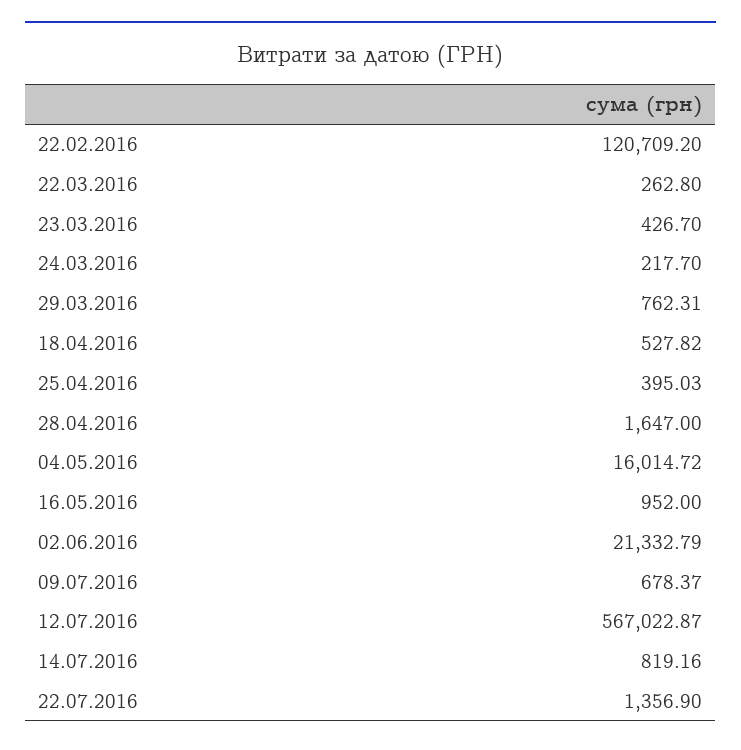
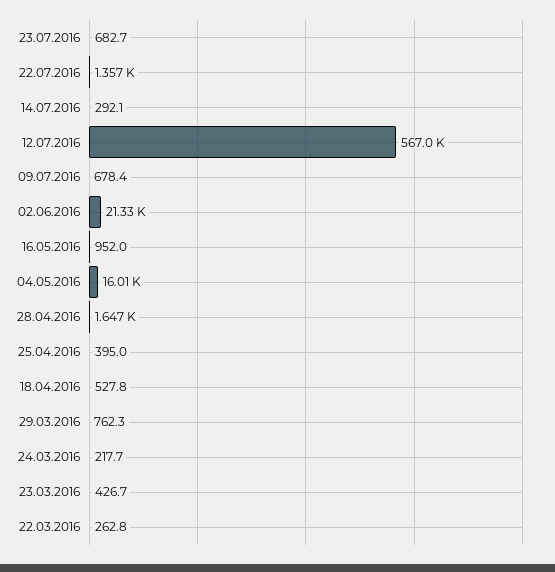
22.02.2016: 120709.2 -> none
14.07.2016: 819.16 -> 292.1
23.07.2016: none -> 682.7

